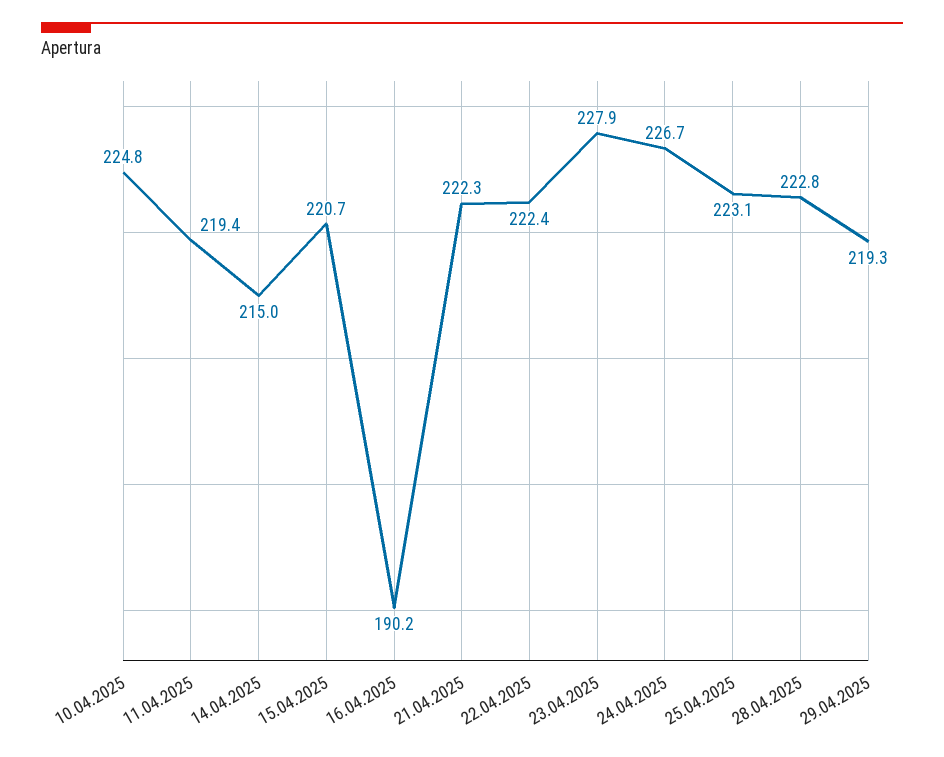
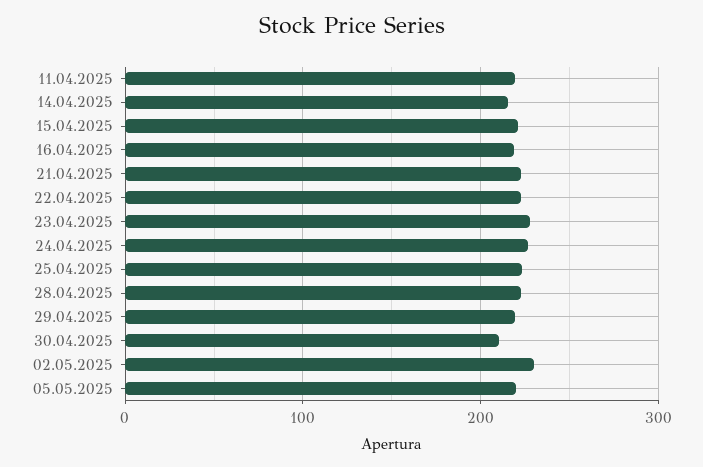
10.04.2025: 224.8 -> none
16.04.2025: 190.2 -> 220
30.04.2025: none -> 210
02.05.2025: none -> 230
05.05.2025: none -> 220

